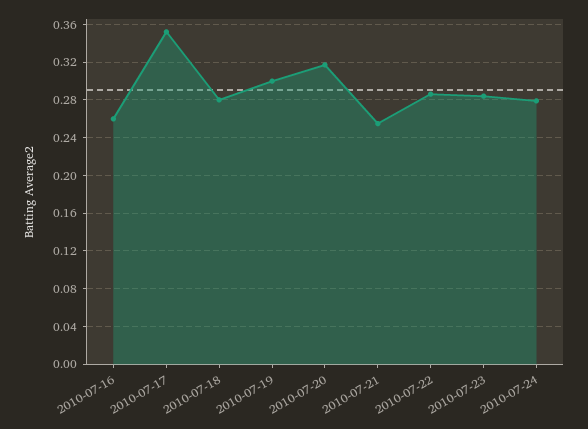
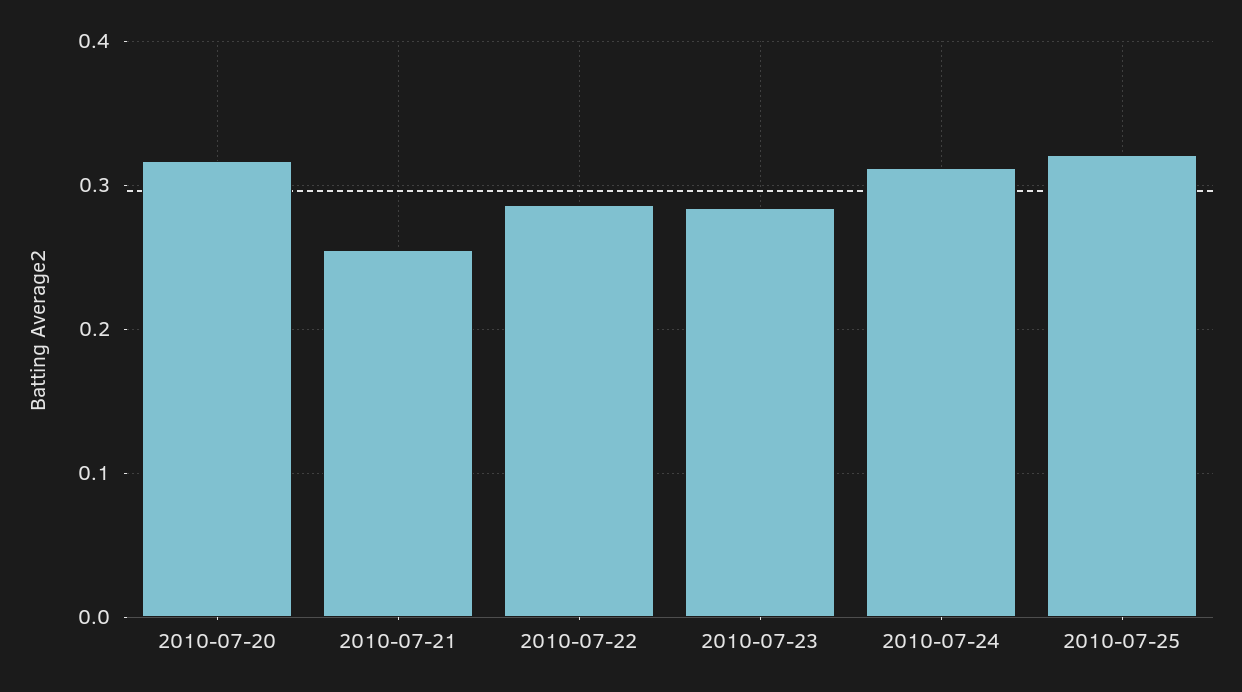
2010-07-16: 0.26 -> none
2010-07-17: 0.35 -> none
2010-07-18: 0.28 -> none
2010-07-19: 0.3 -> none
2010-07-24: 0.28 -> 0.31
2010-07-25: none -> 0.32

